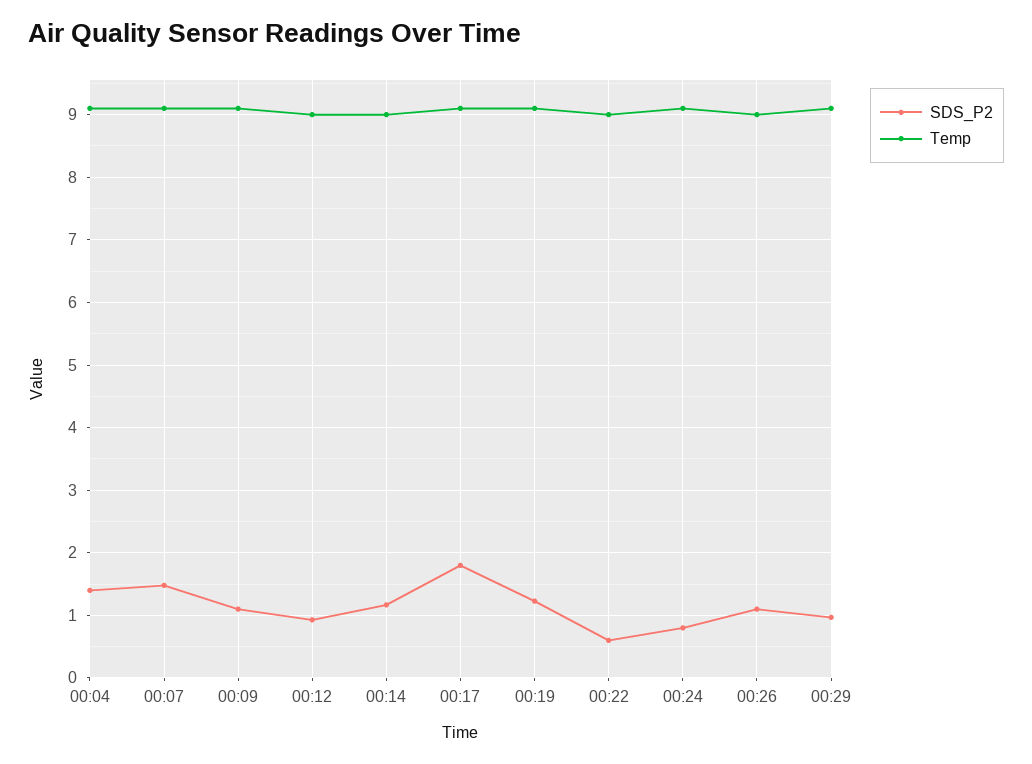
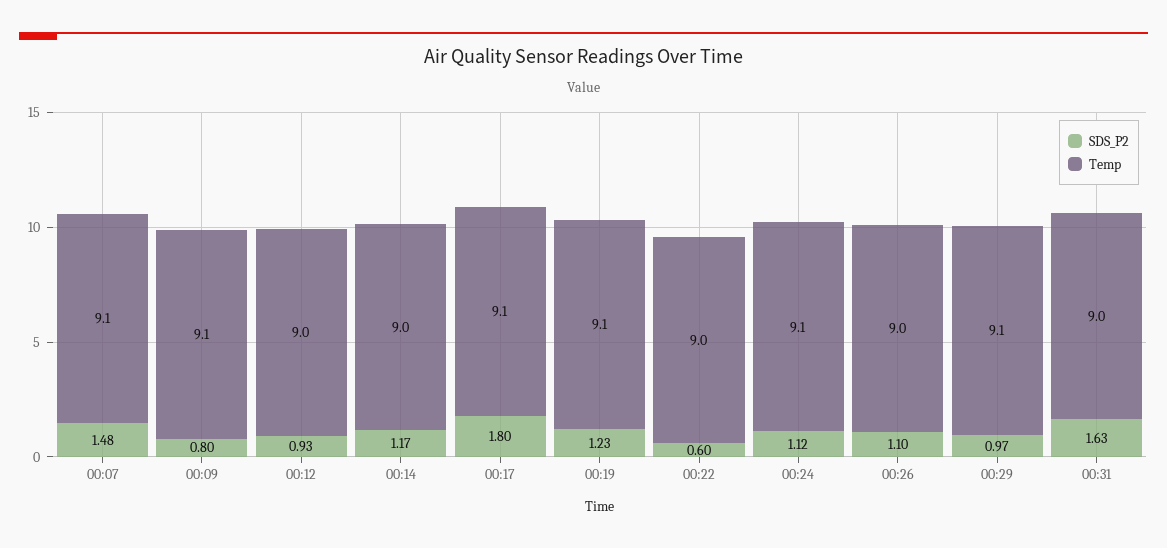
SDS_P2, 00:04: 1.4 -> none
Temp, 00:04: 9.1 -> none
SDS_P2, 00:09: 1.1 -> 0.8
SDS_P2, 00:24: 0.8 -> 1.12
SDS_P2, 00:31: none -> 1.63
Temp, 00:31: none -> 9

